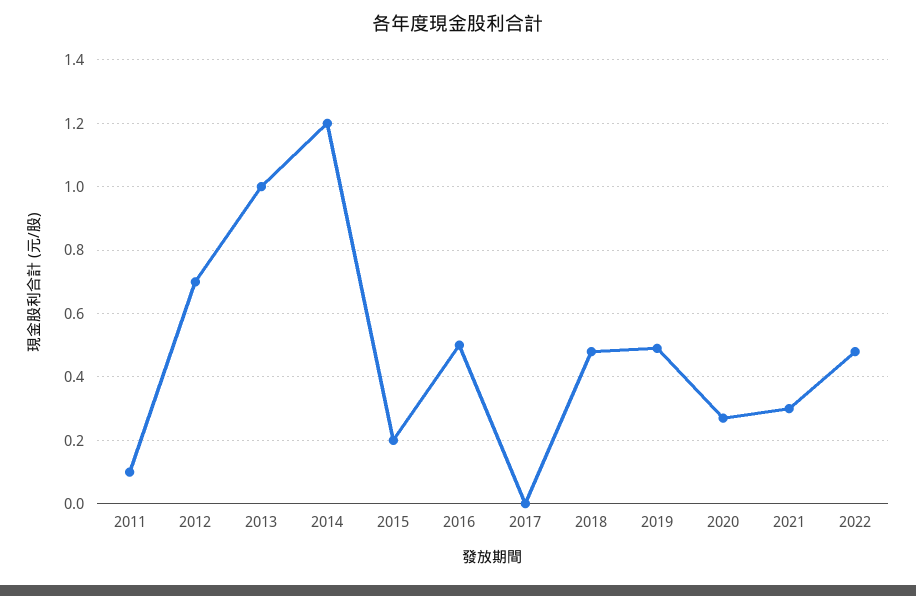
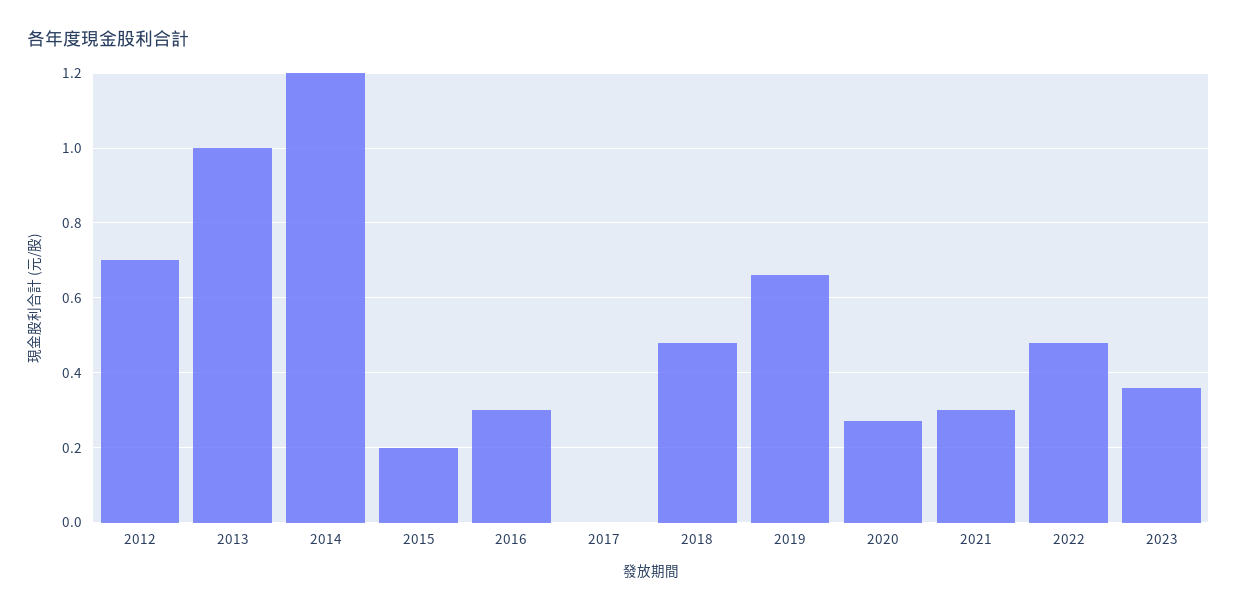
2011: 0.1 -> none
2016: 0.5 -> 0.3
2019: 0.5 -> 0.65
2023: none -> 0.35

